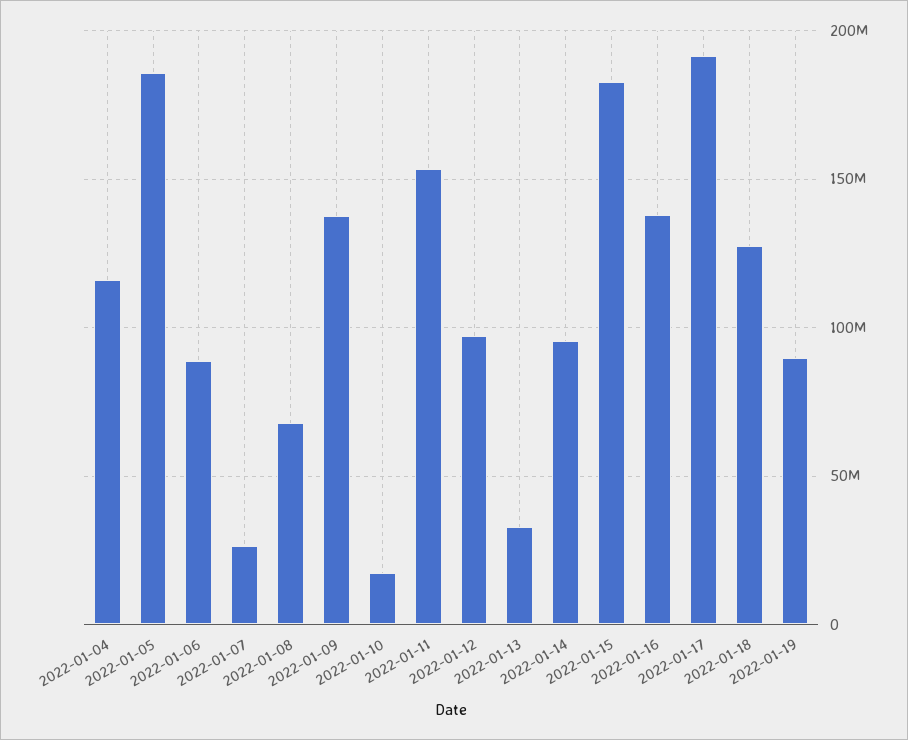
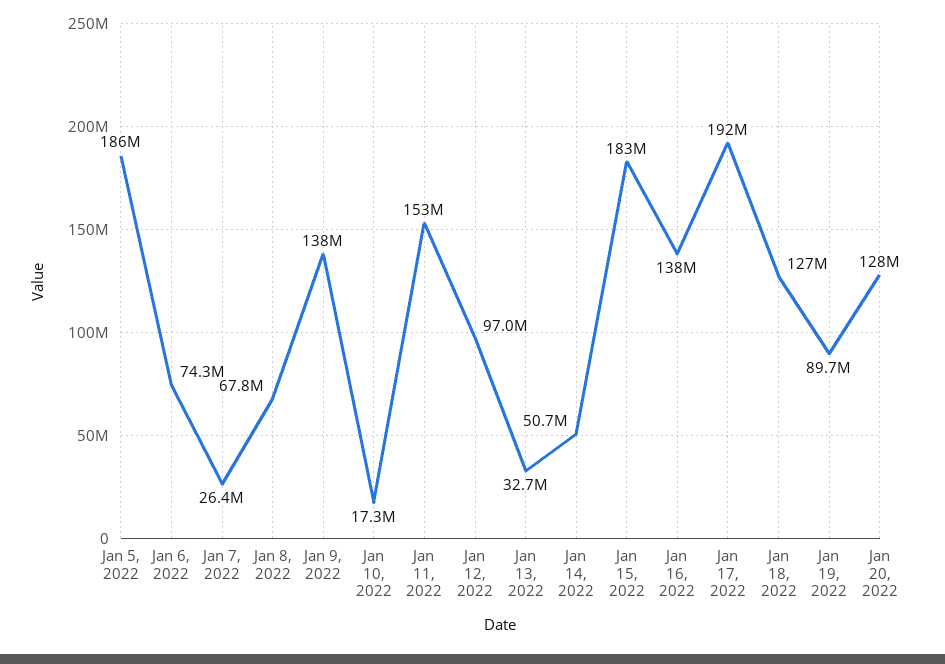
2022-01-04: 115000000 -> none
2022-01-06: 90000000 -> 74300000
2022-01-14: 95000000 -> 50700000
Jan 20, 2022: none -> 128000000

